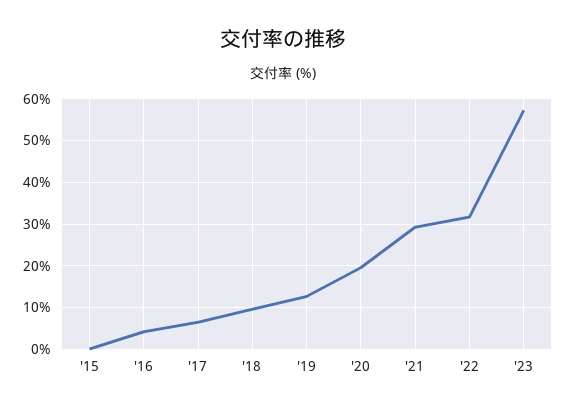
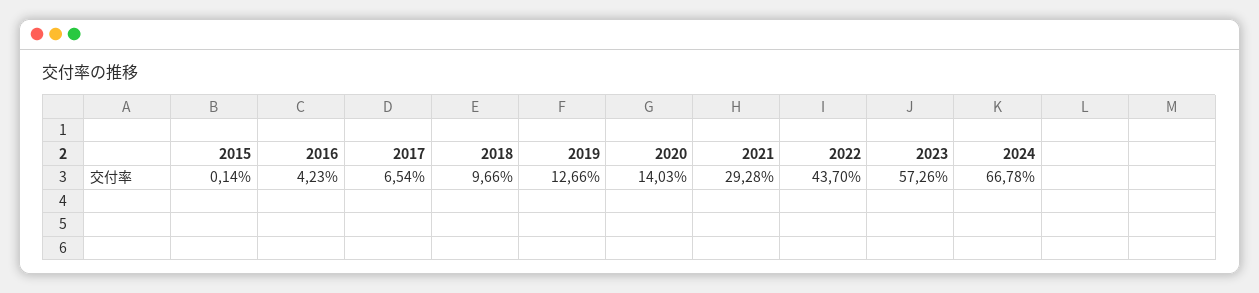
'20: 20 -> 14.03
'22: 32 -> 43.7
2024: none -> 66.78

